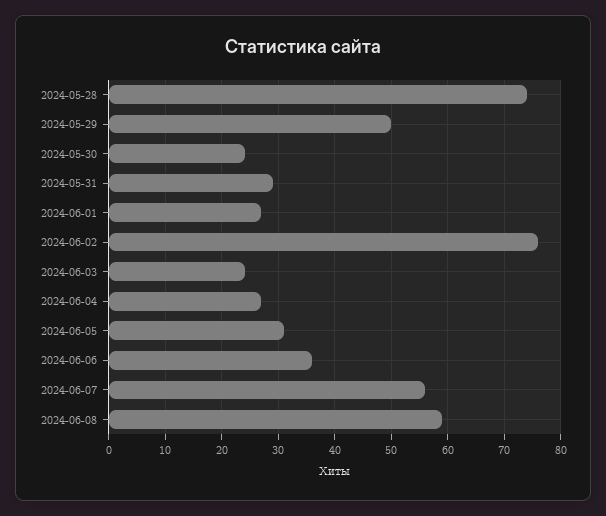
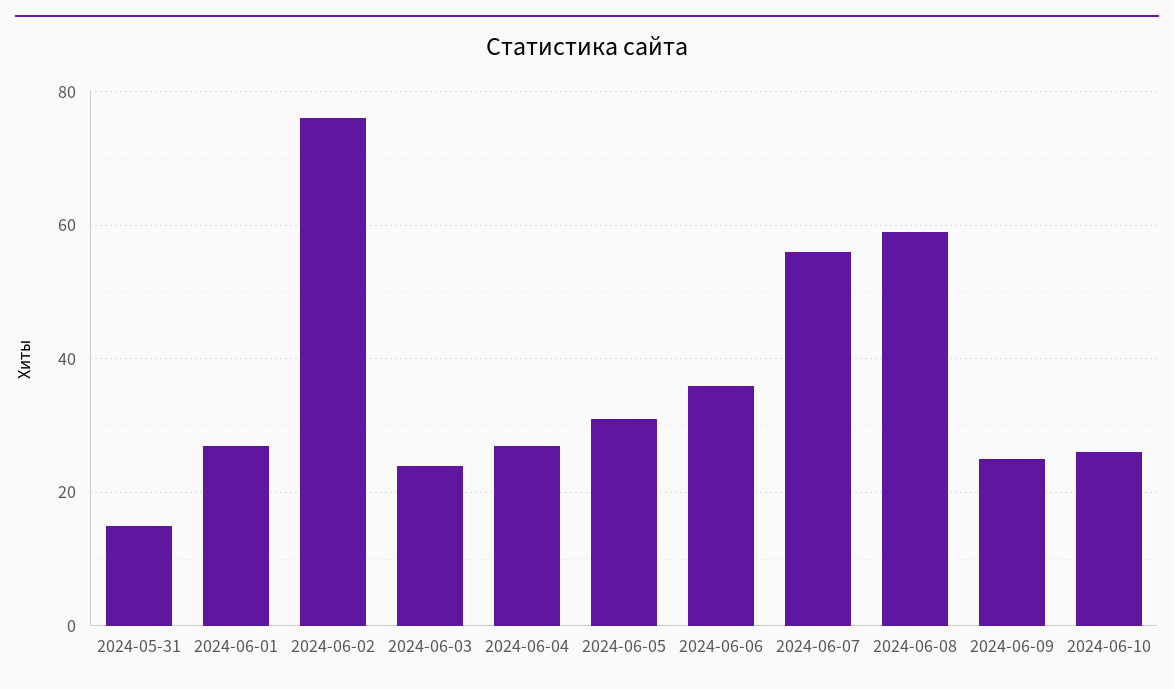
2024-05-28: 75 -> none
2024-05-29: 50 -> none
2024-05-30: 25 -> none
2024-05-31: 30 -> 15
2024-06-09: none -> 25
2024-06-10: none -> 25

